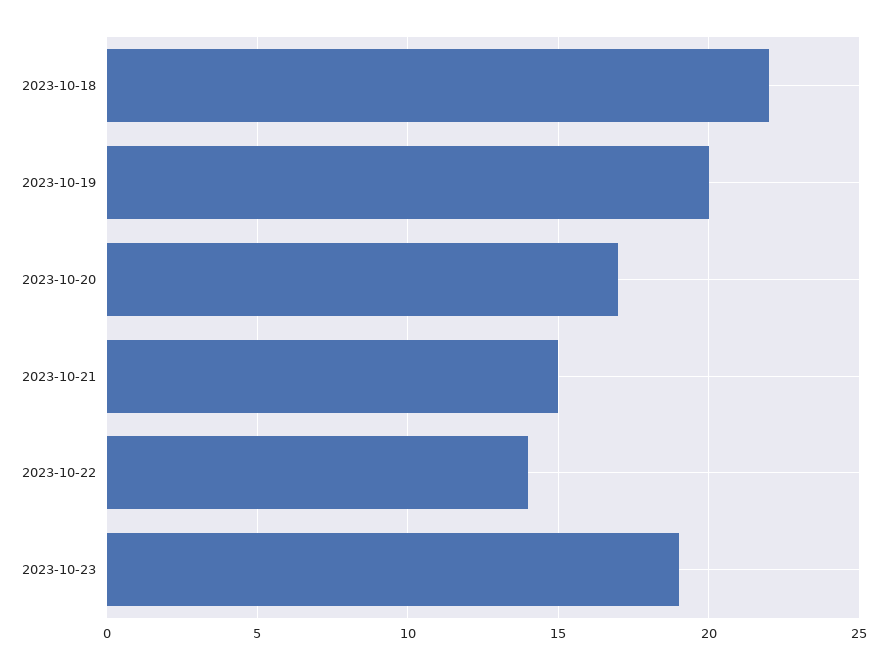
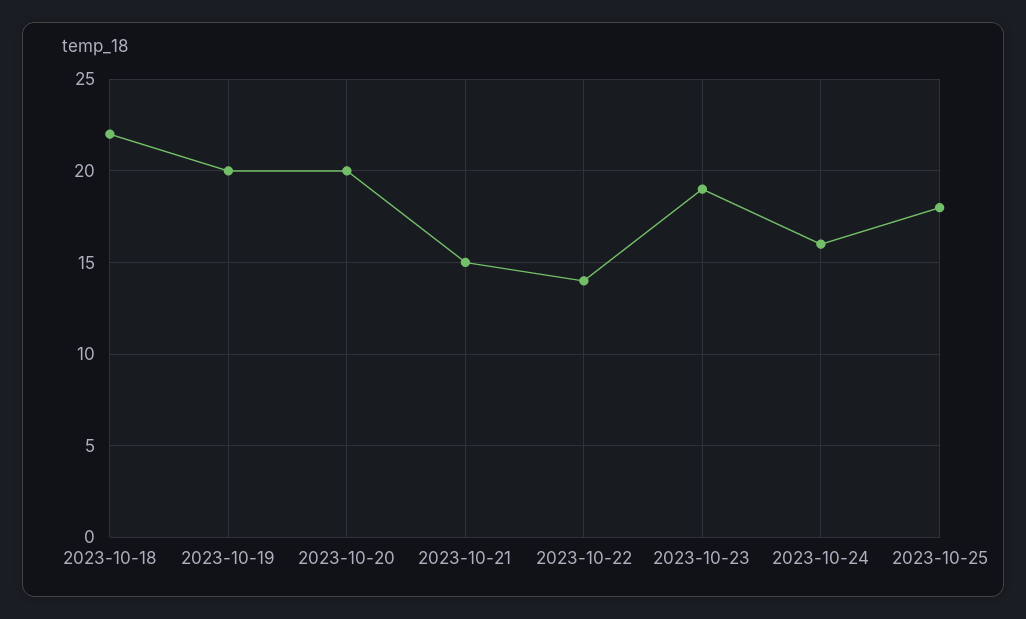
2023-10-20: 17 -> 20
2023-10-24: none -> 16
2023-10-25: none -> 18

